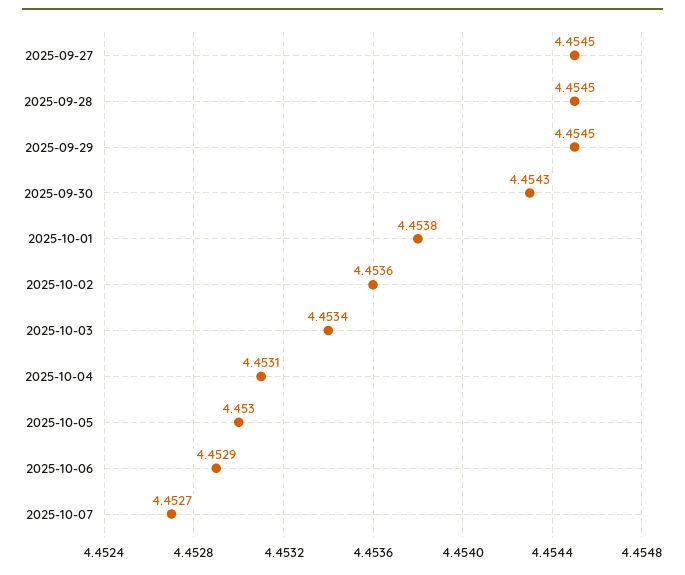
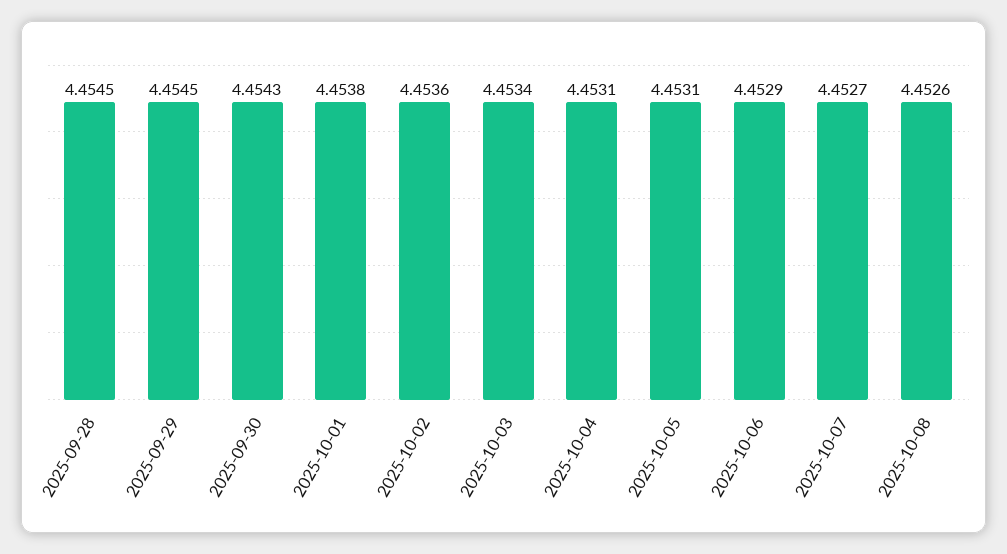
2025-09-27: 4.4545 -> none
2025-10-05: 4.453 -> 4.4531
2025-10-08: none -> 4.4526

